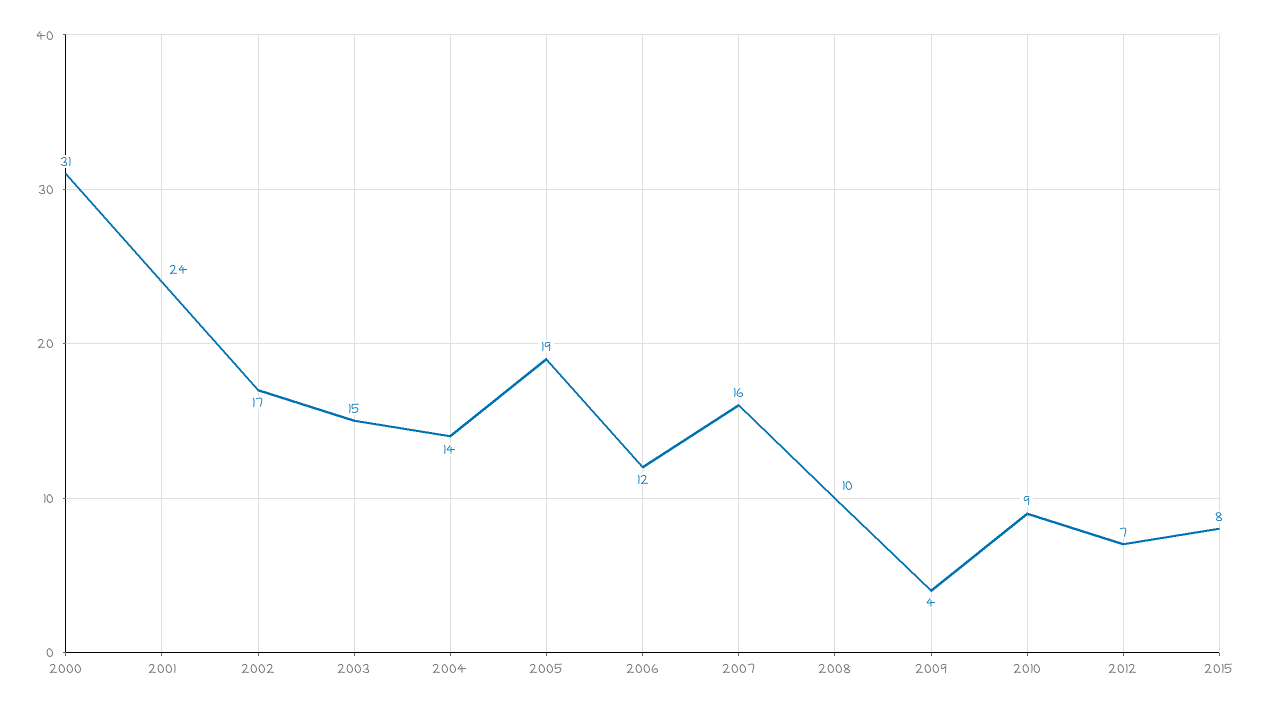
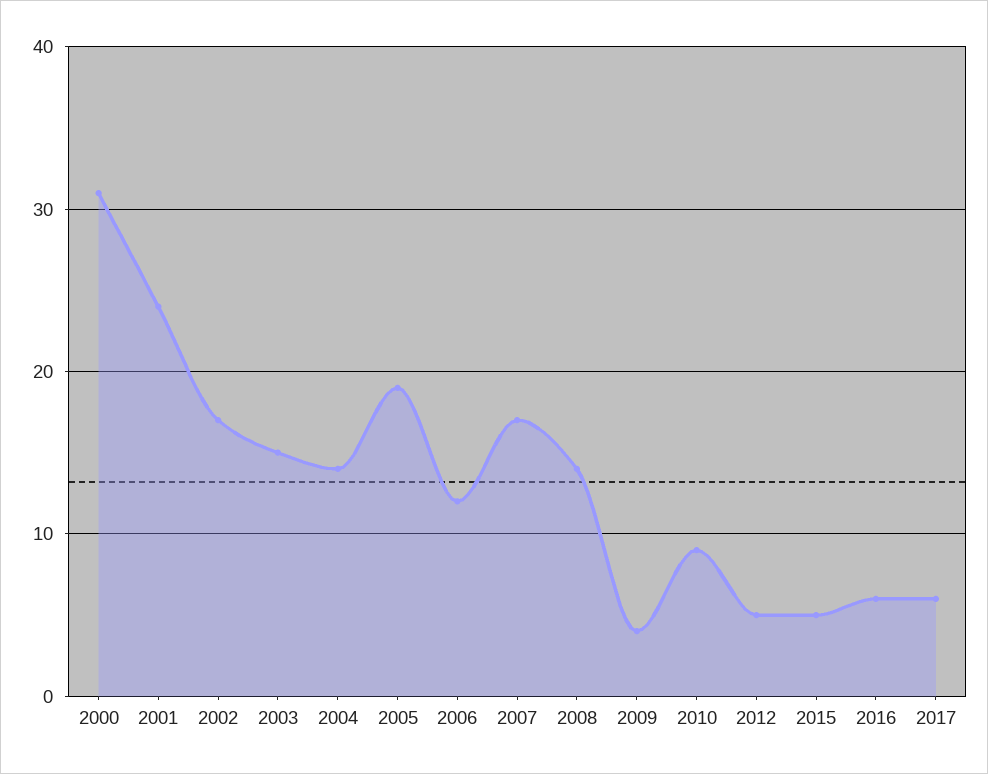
2007: 16 -> 17
2008: 10 -> 14
2012: 7 -> 5
2015: 8 -> 5
2016: none -> 6
2017: none -> 6

